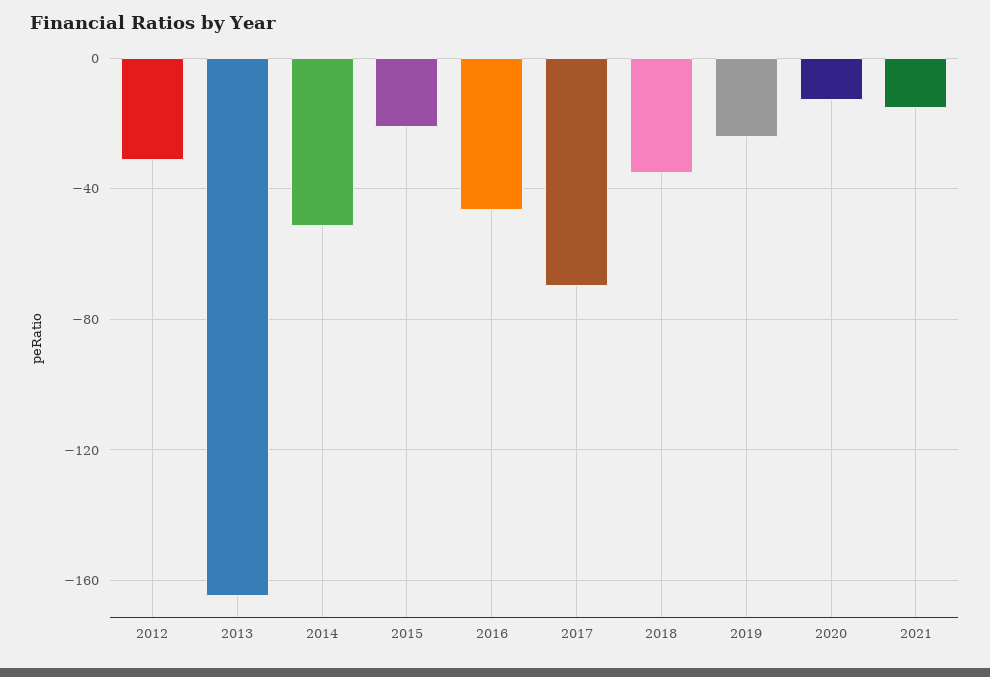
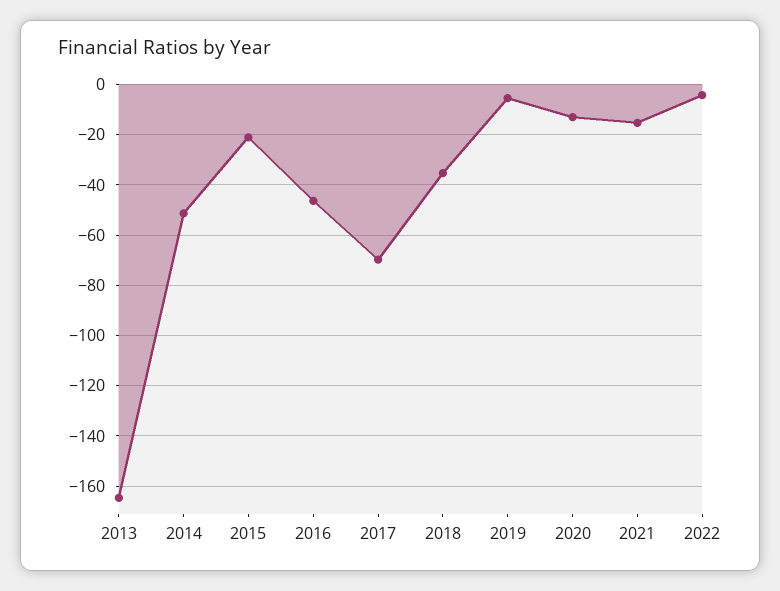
2012: -30 -> none
2019: -25 -> -5
2022: none -> -5

